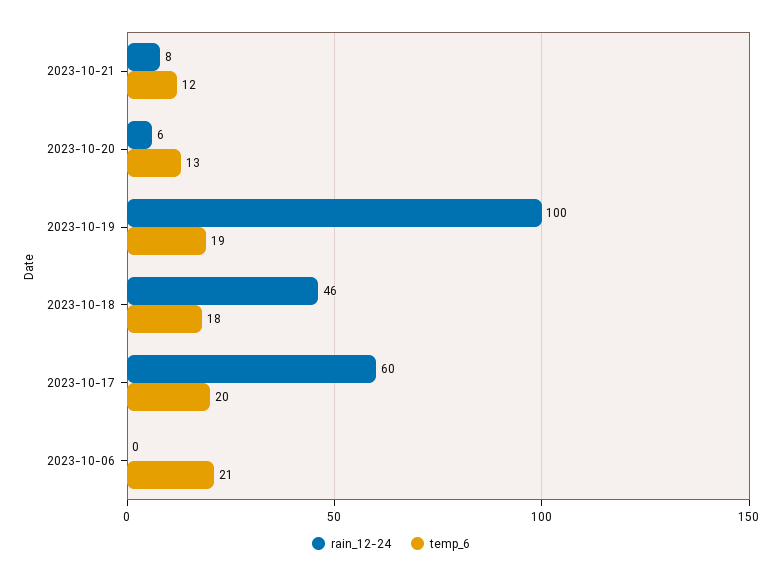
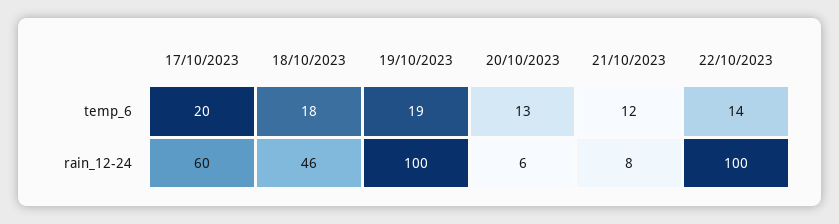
rain_12-24, 2023-10-06: 0 -> none
temp_6, 2023-10-06: 21 -> none
temp_6, 22/10/2023: none -> 14
rain_12-24, 22/10/2023: none -> 100

